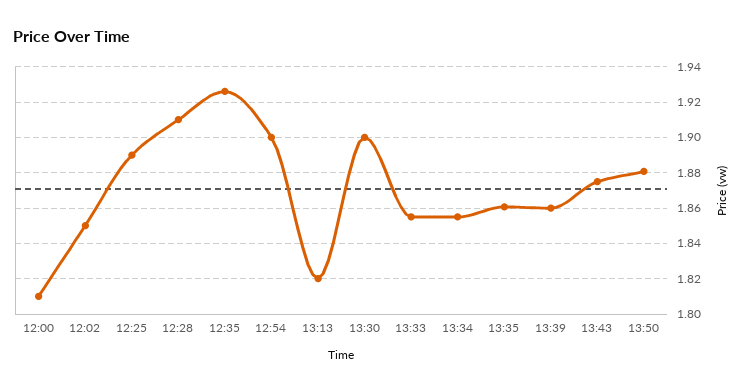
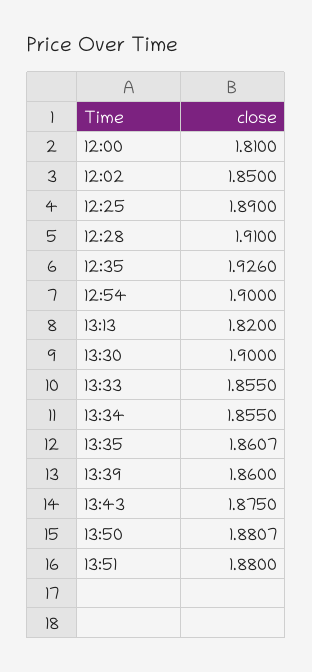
13:51: none -> 1.88

